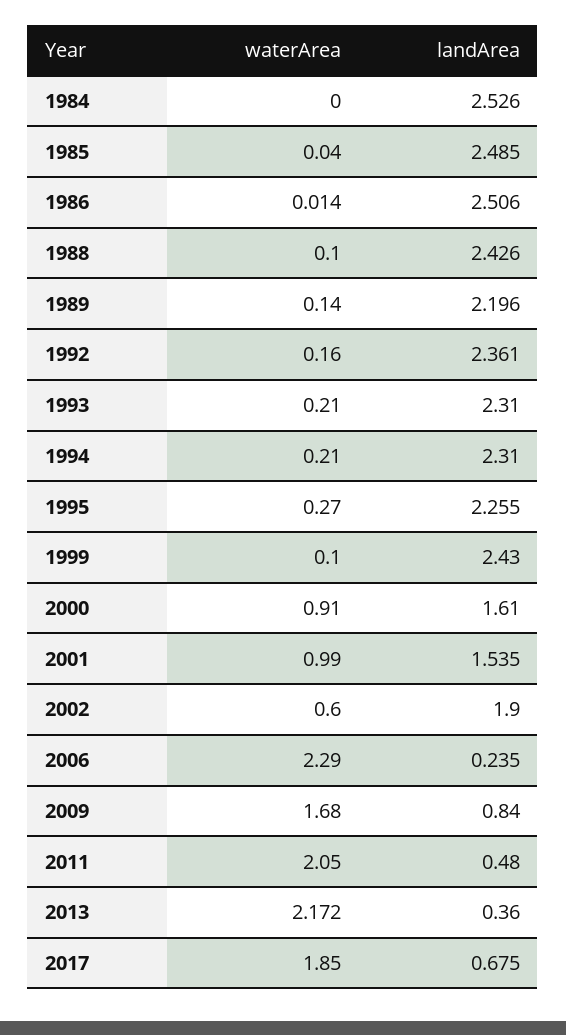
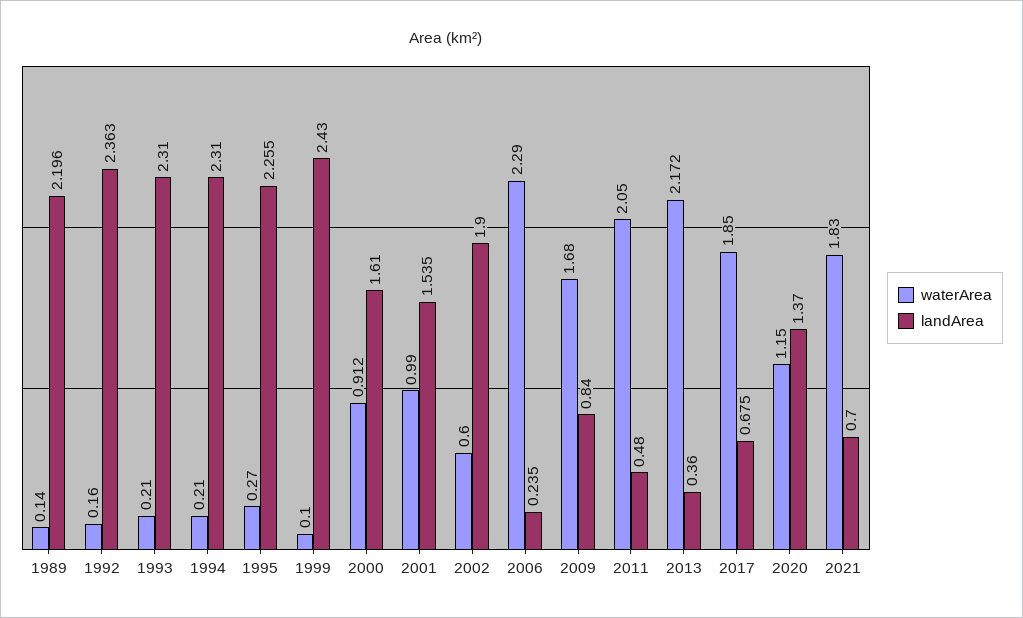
waterArea, 1984: 0 -> none
landArea, 1984: 2.526 -> none
waterArea, 1985: 0.04 -> none
landArea, 1985: 2.485 -> none
waterArea, 1986: 0.014 -> none
landArea, 1986: 2.506 -> none
waterArea, 1988: 0.1 -> none
landArea, 1988: 2.426 -> none
landArea, 1992: 2.361 -> 2.363
waterArea, 2000: 0.91 -> 0.912
waterArea, 2020: none -> 1.15
landArea, 2020: none -> 1.37
waterArea, 2021: none -> 1.83
landArea, 2021: none -> 0.7

